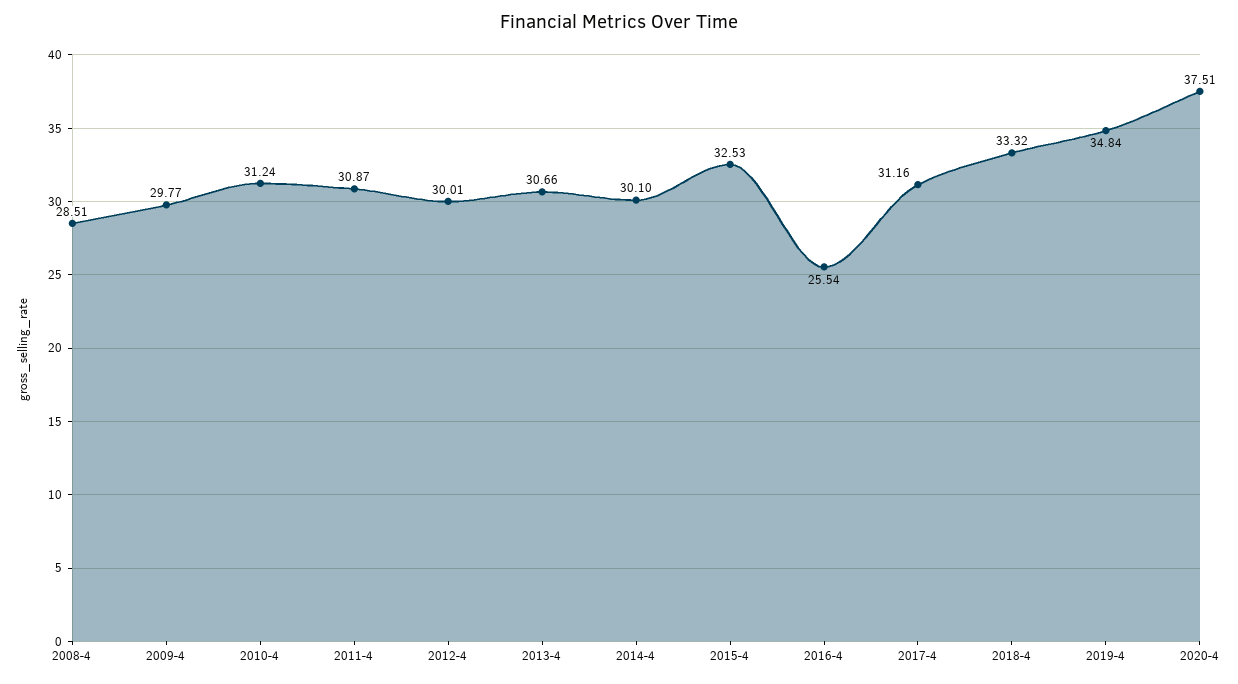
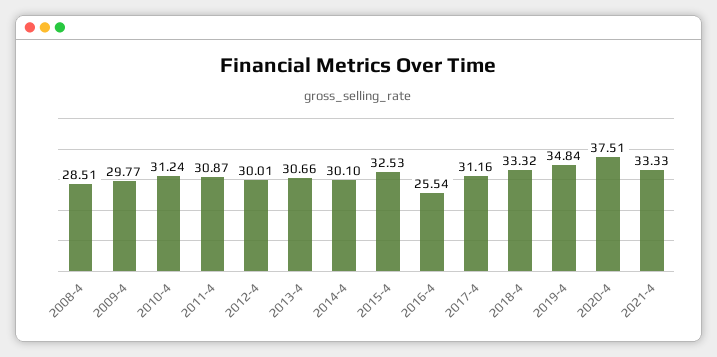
2021-4: none -> 33.33

